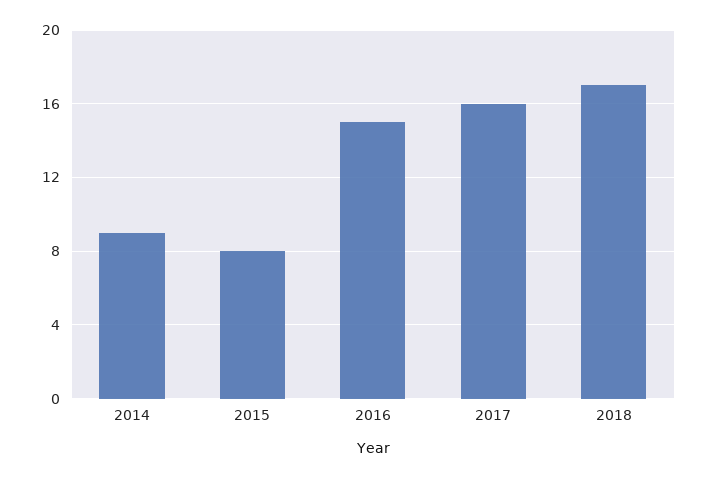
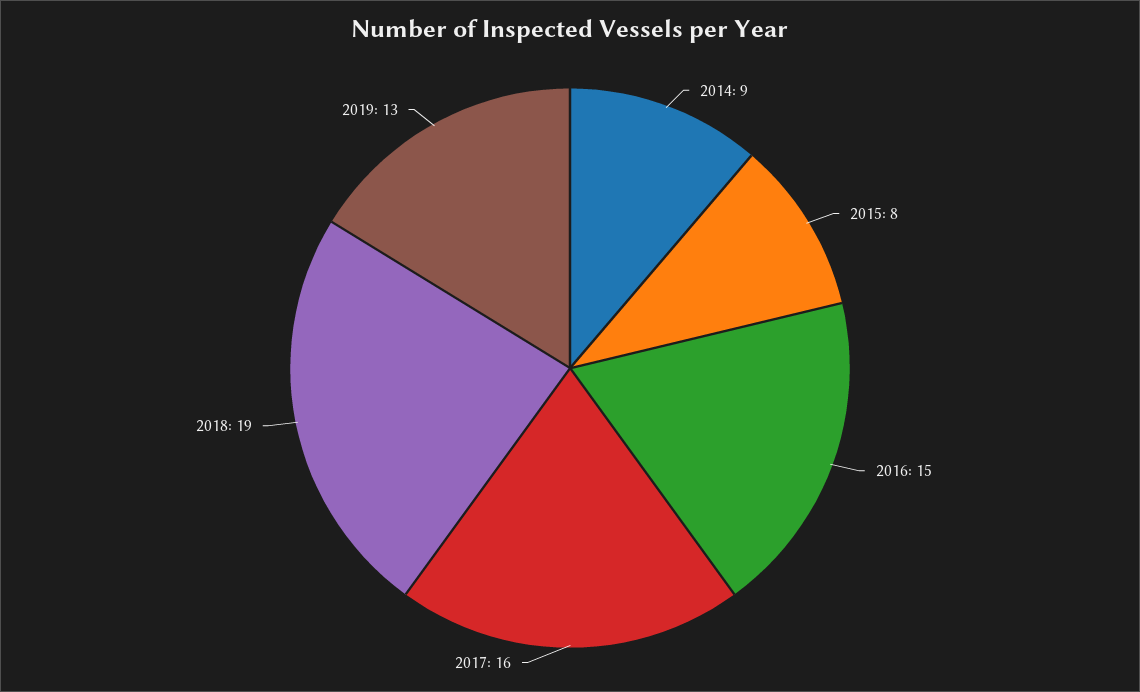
2018: 17 -> 19
2019: none -> 13

